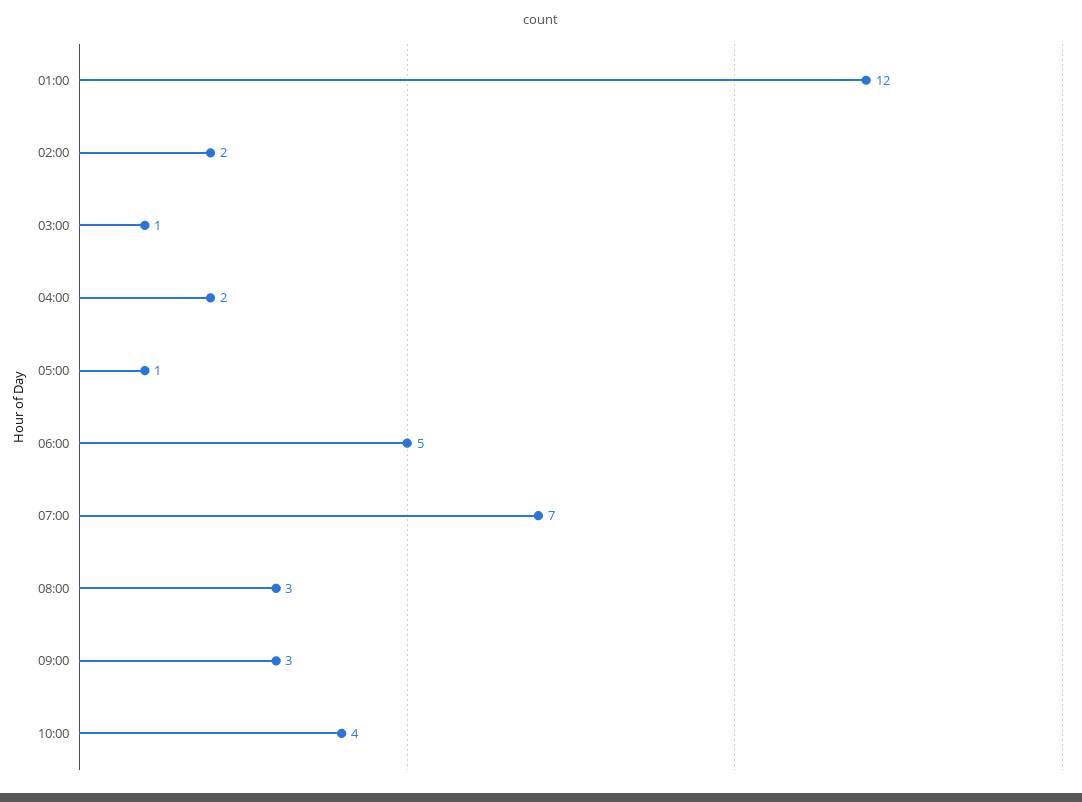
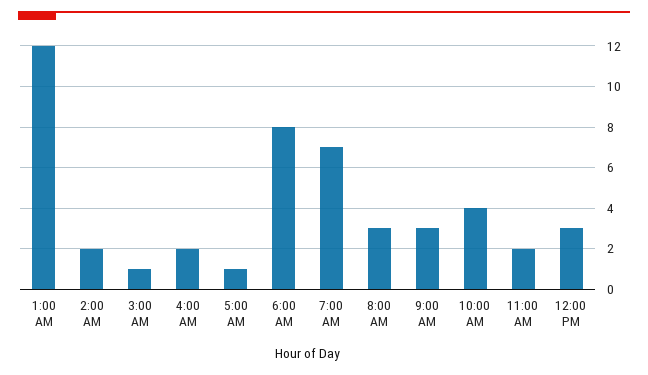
06:00: 5 -> 8
11:00 AM: none -> 2
12:00 PM: none -> 3

